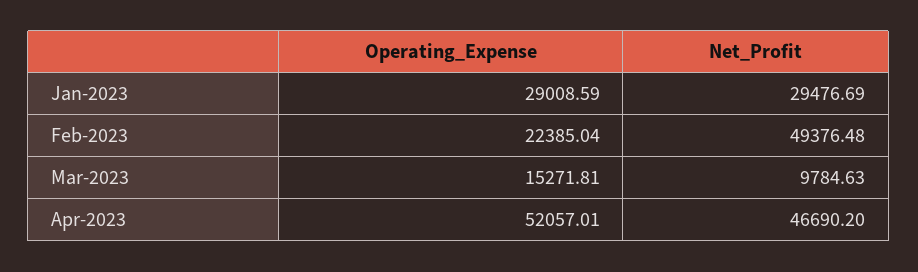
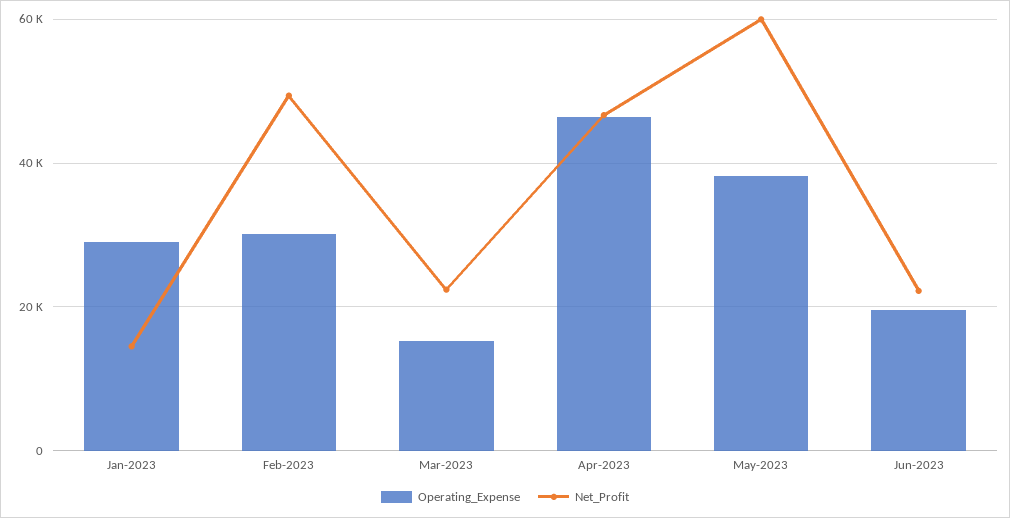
Net_Profit, Jan-2023: 29476.69 -> 14000
Operating_Expense, Feb-2023: 22385.04 -> 30000
Net_Profit, Mar-2023: 9784.63 -> 22000
Operating_Expense, Apr-2023: 52057.01 -> 46000
Operating_Expense, May-2023: none -> 38000
Net_Profit, May-2023: none -> 60000
Operating_Expense, Jun-2023: none -> 20000
Net_Profit, Jun-2023: none -> 22000

